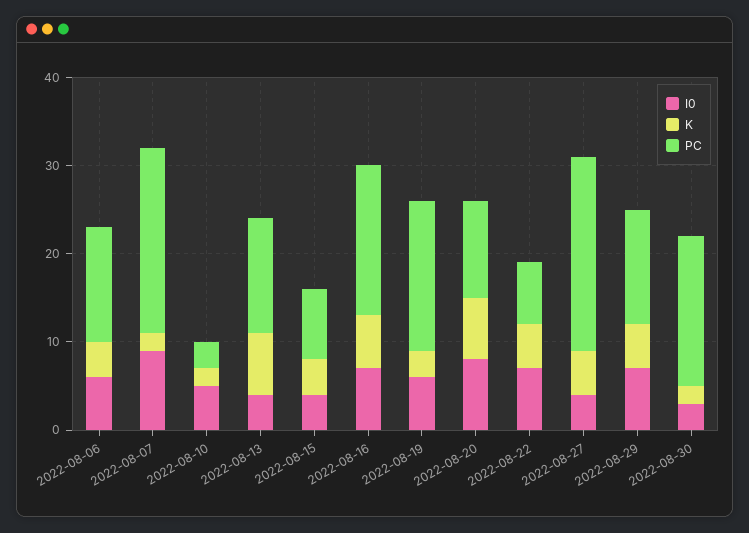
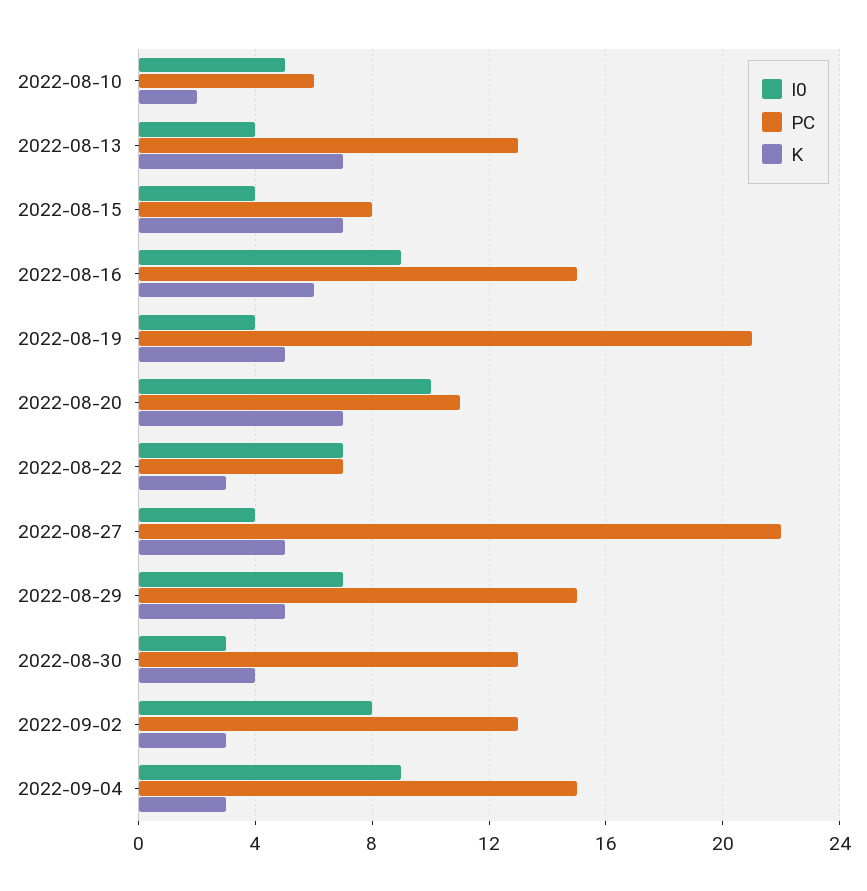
I0, 2022-08-06: 6 -> none
K, 2022-08-06: 4 -> none
PC, 2022-08-06: 13 -> none
I0, 2022-08-07: 9 -> none
K, 2022-08-07: 2 -> none
PC, 2022-08-07: 21 -> none
PC, 2022-08-10: 3 -> 6
K, 2022-08-15: 4 -> 7
I0, 2022-08-16: 7 -> 9
PC, 2022-08-16: 17 -> 15
I0, 2022-08-19: 6 -> 4
K, 2022-08-19: 3 -> 5
PC, 2022-08-19: 17 -> 21
I0, 2022-08-20: 8 -> 10
K, 2022-08-22: 5 -> 3
PC, 2022-08-29: 13 -> 15
K, 2022-08-30: 2 -> 4
PC, 2022-08-30: 17 -> 13
I0, 2022-09-02: none -> 8
PC, 2022-09-02: none -> 13
K, 2022-09-02: none -> 3
I0, 2022-09-04: none -> 9
PC, 2022-09-04: none -> 15
K, 2022-09-04: none -> 3

